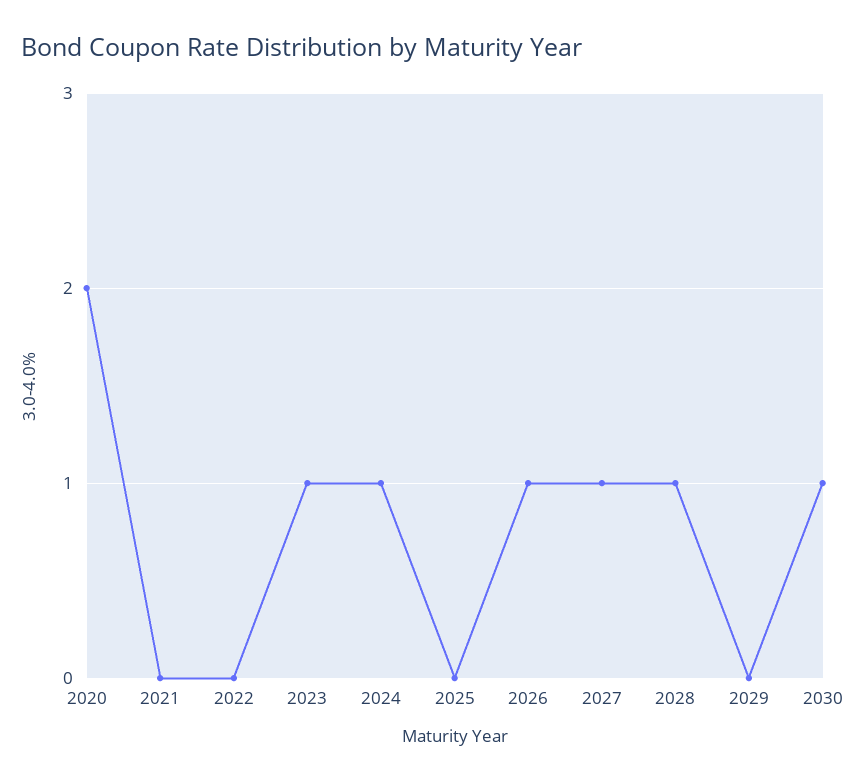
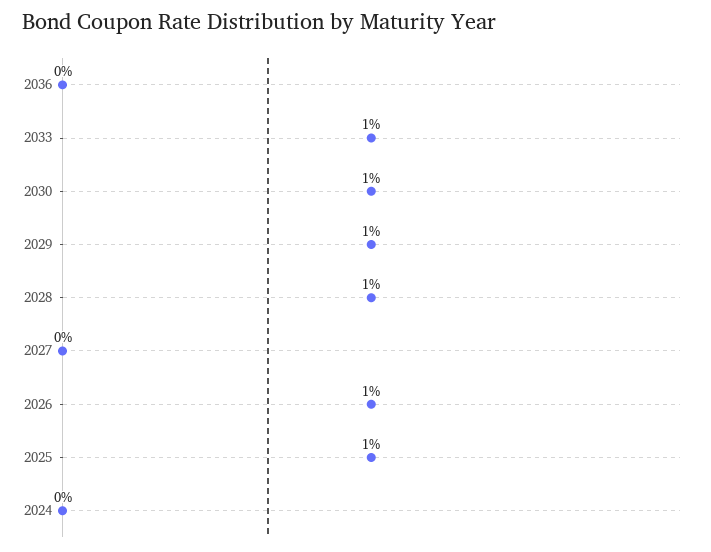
2020: 2 -> none
2021: 0 -> none
2022: 0 -> none
2023: 1 -> none
2024: 1 -> 0
2025: 0 -> 1
2027: 1 -> 0
2029: 0 -> 1
2036: none -> 0
2033: none -> 1

